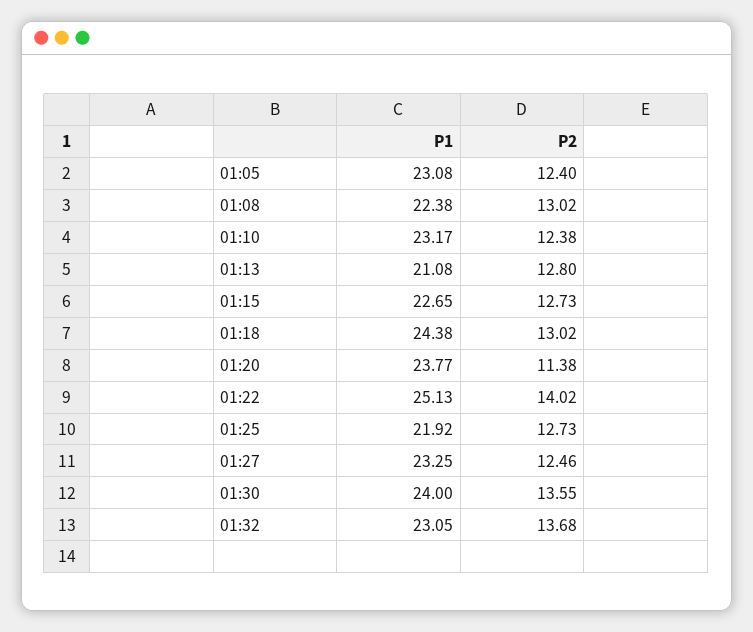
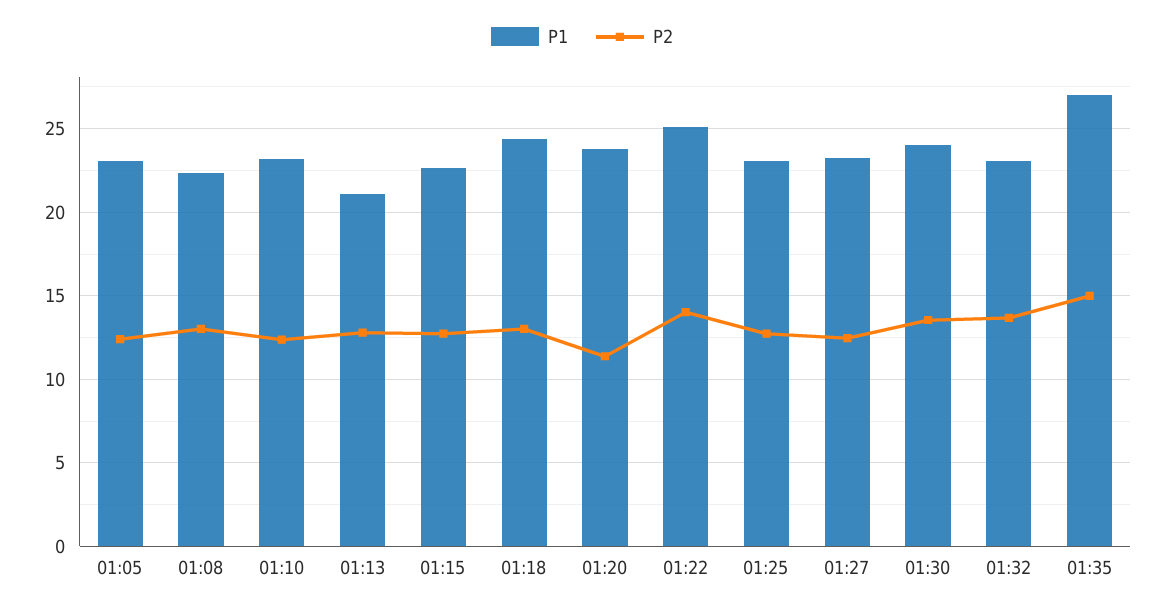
P1, 01:25: 21.92 -> 23
P1, 01:35: none -> 27
P2, 01:35: none -> 15

